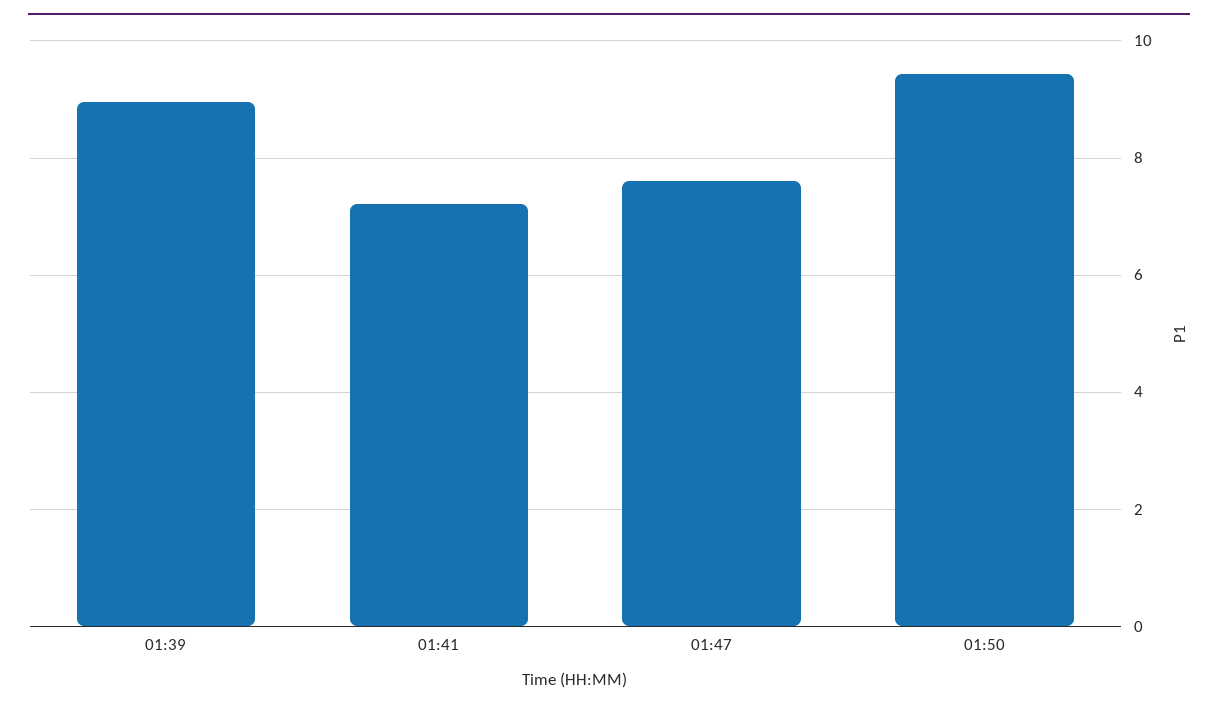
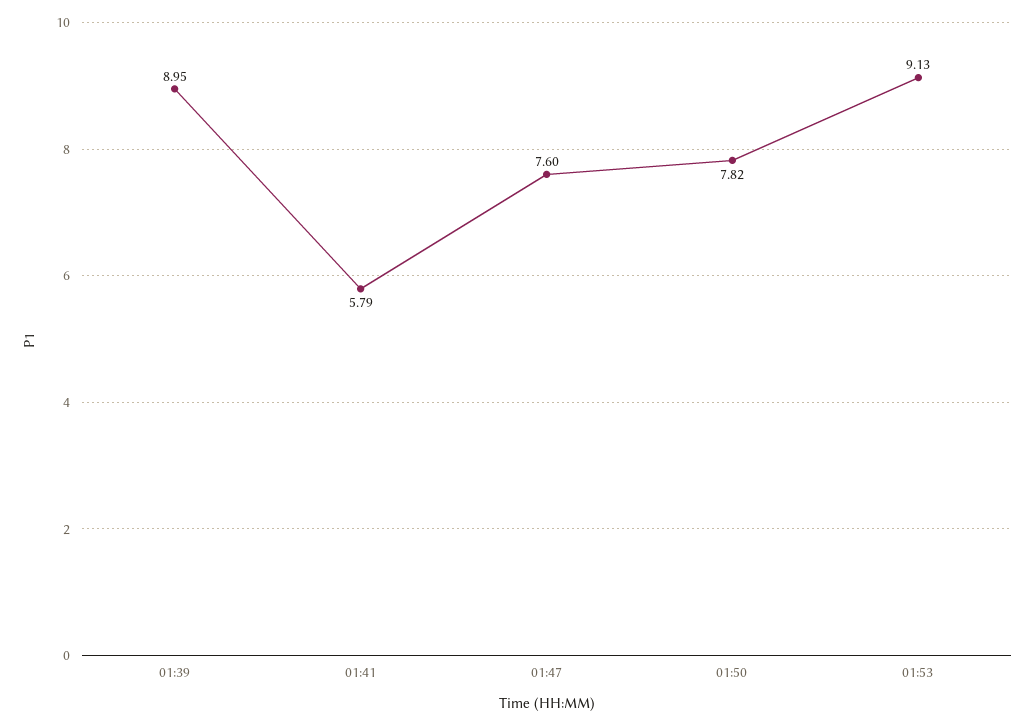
01:41: 7.2 -> 5.79
01:50: 9.4 -> 7.82
01:53: none -> 9.13

